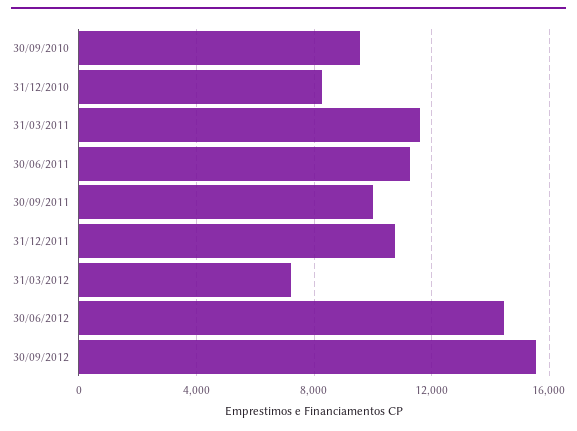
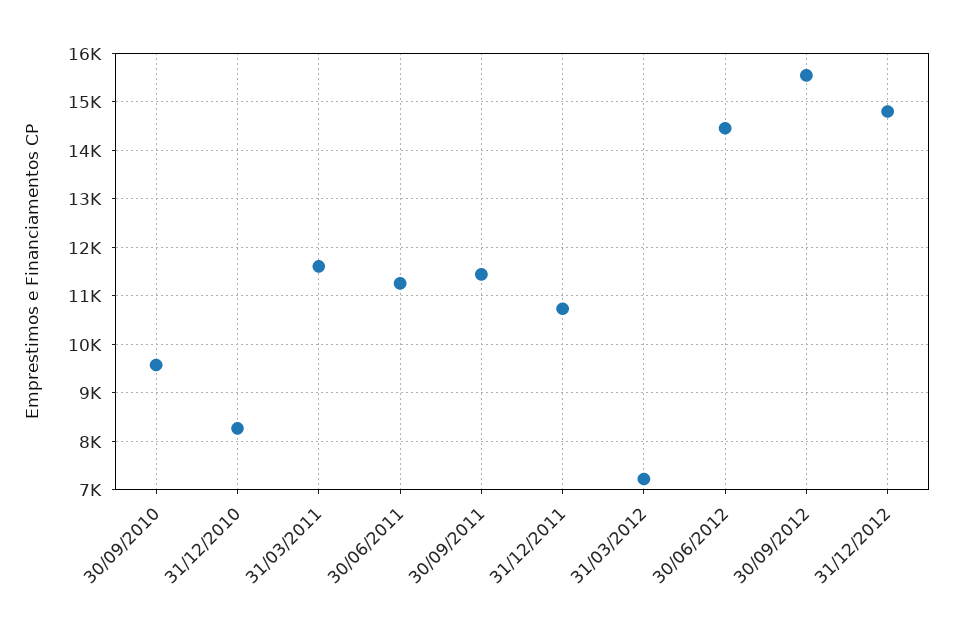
30/09/2011: 10000 -> 11400
31/12/2012: none -> 14800

